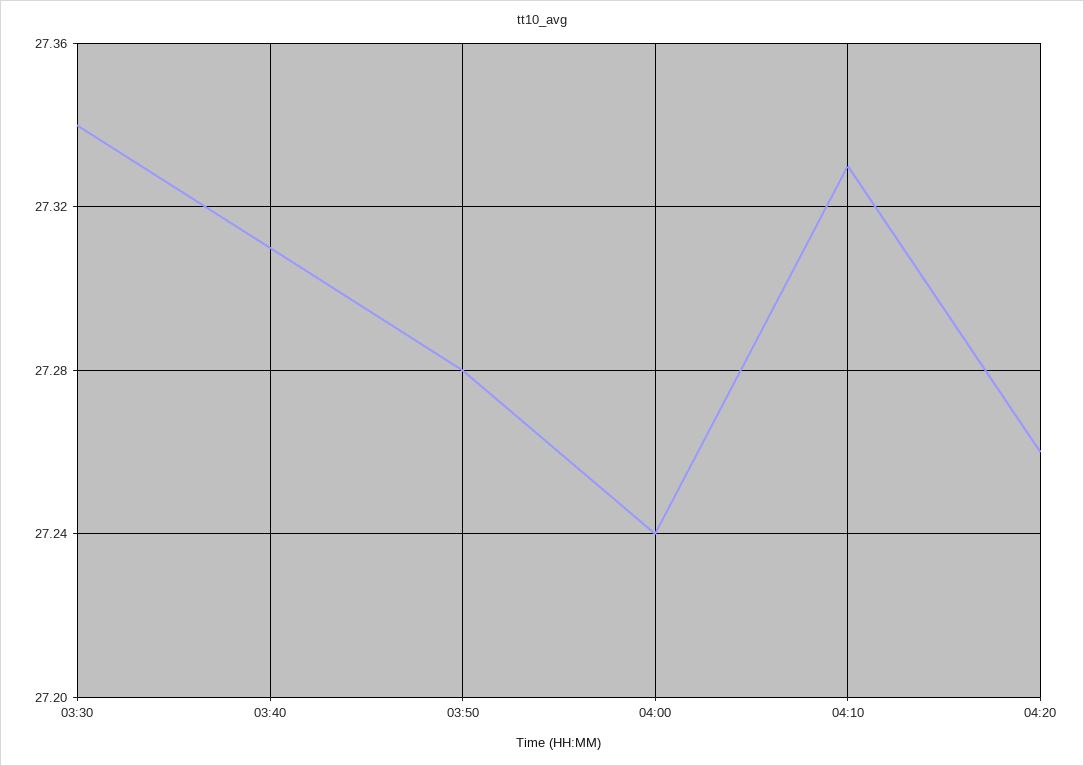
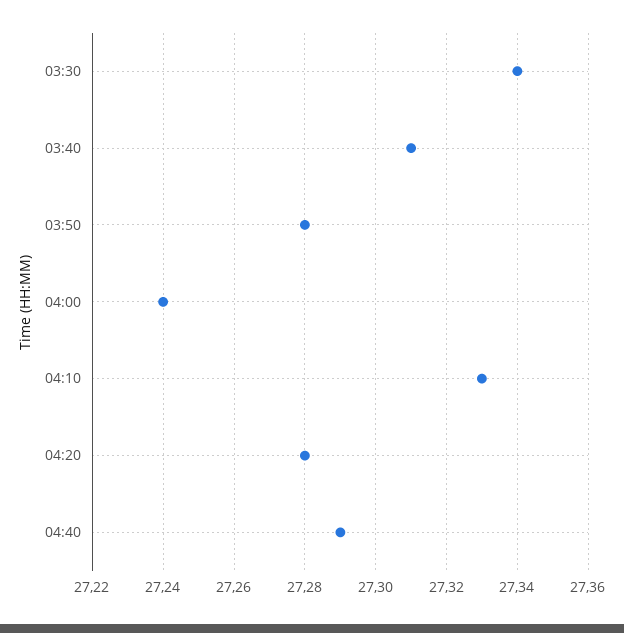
04:20: 27.26 -> 27.28
04:40: none -> 27.29

